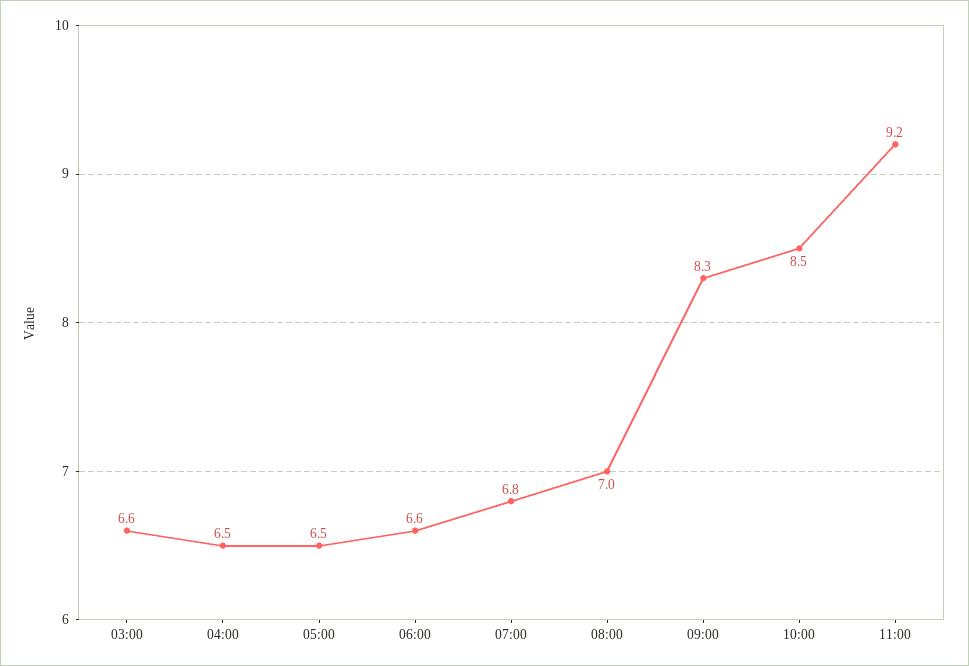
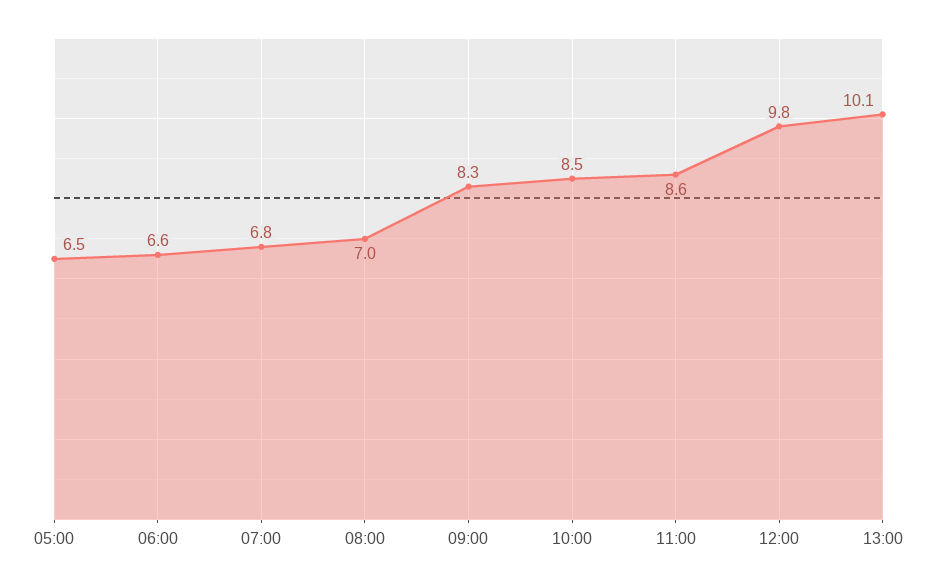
03:00: 6.6 -> none
04:00: 6.5 -> none
11:00: 9.2 -> 8.6
12:00: none -> 9.8
13:00: none -> 10.1

